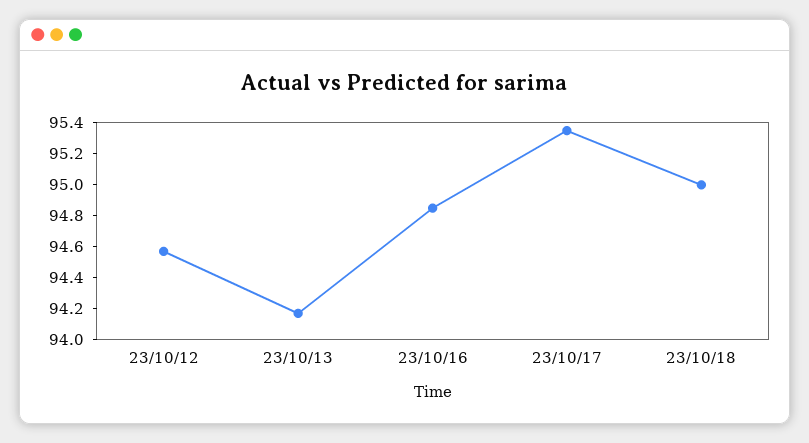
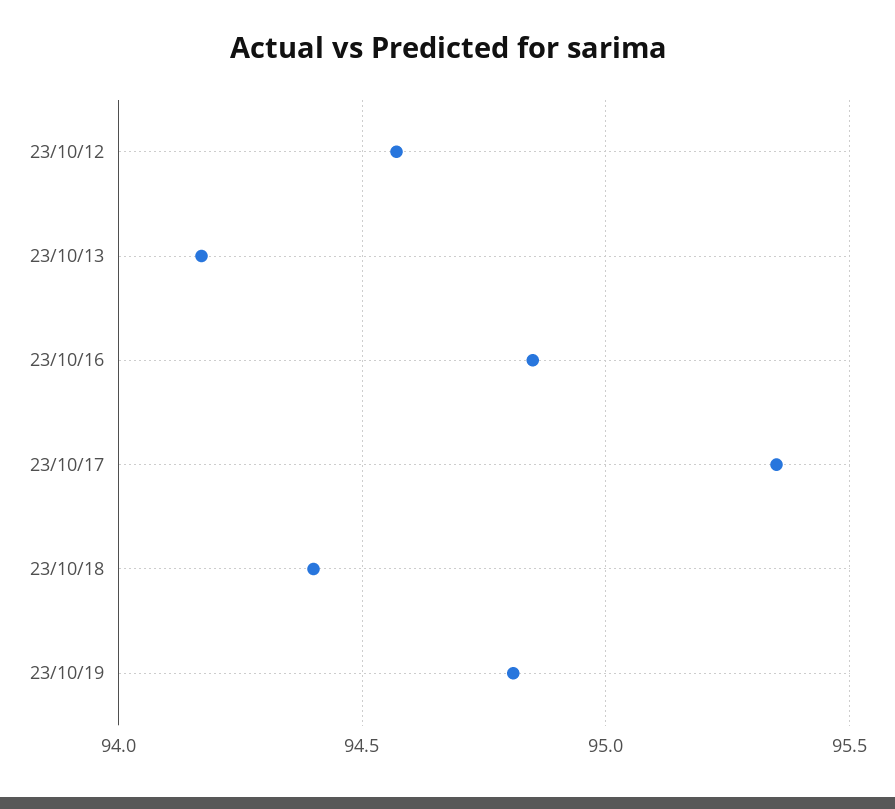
23/10/18: 95 -> 94.4
23/10/19: none -> 94.8

